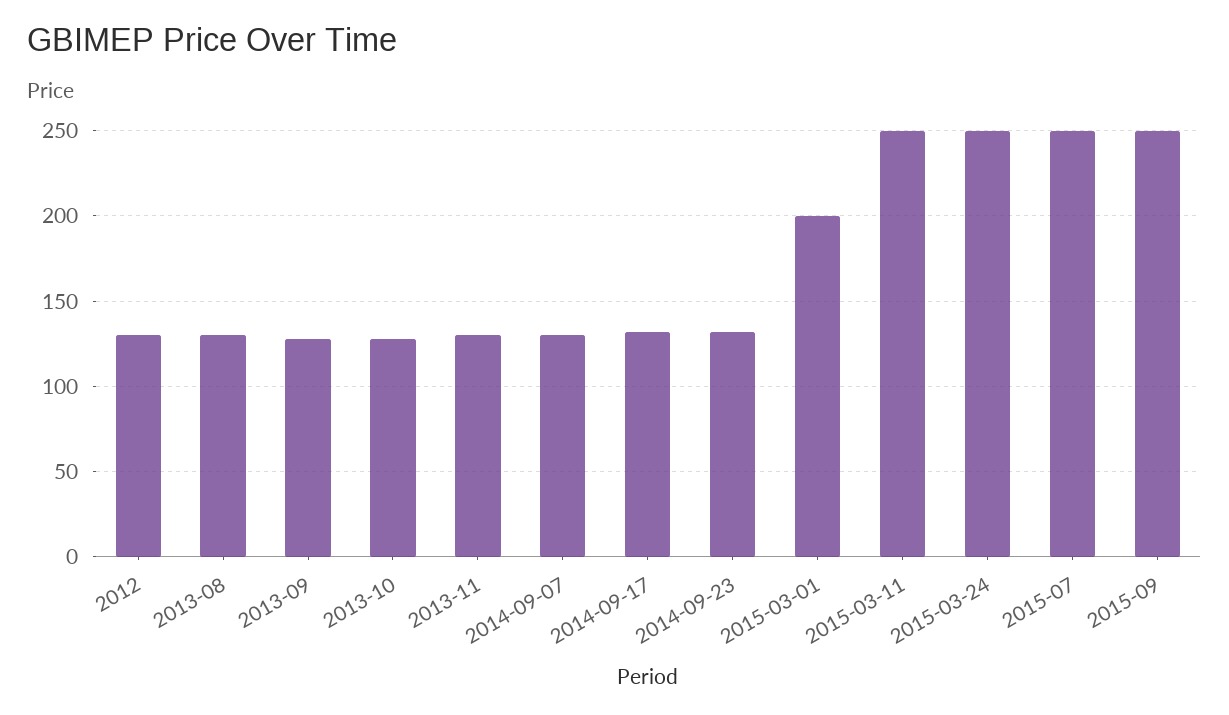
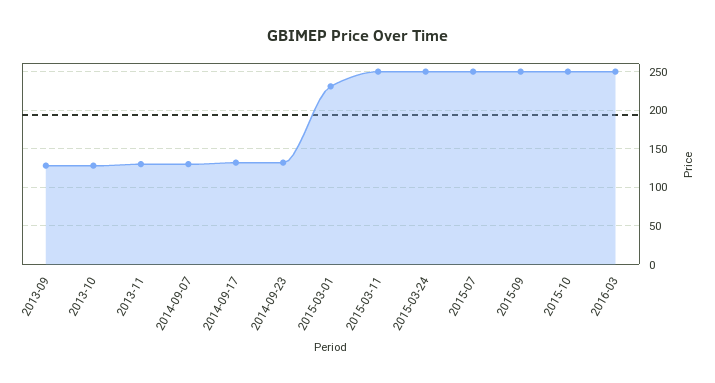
2012: 130 -> none
2013-08: 130 -> none
2015-03-01: 200 -> 230
2015-10: none -> 250
2016-03: none -> 250

